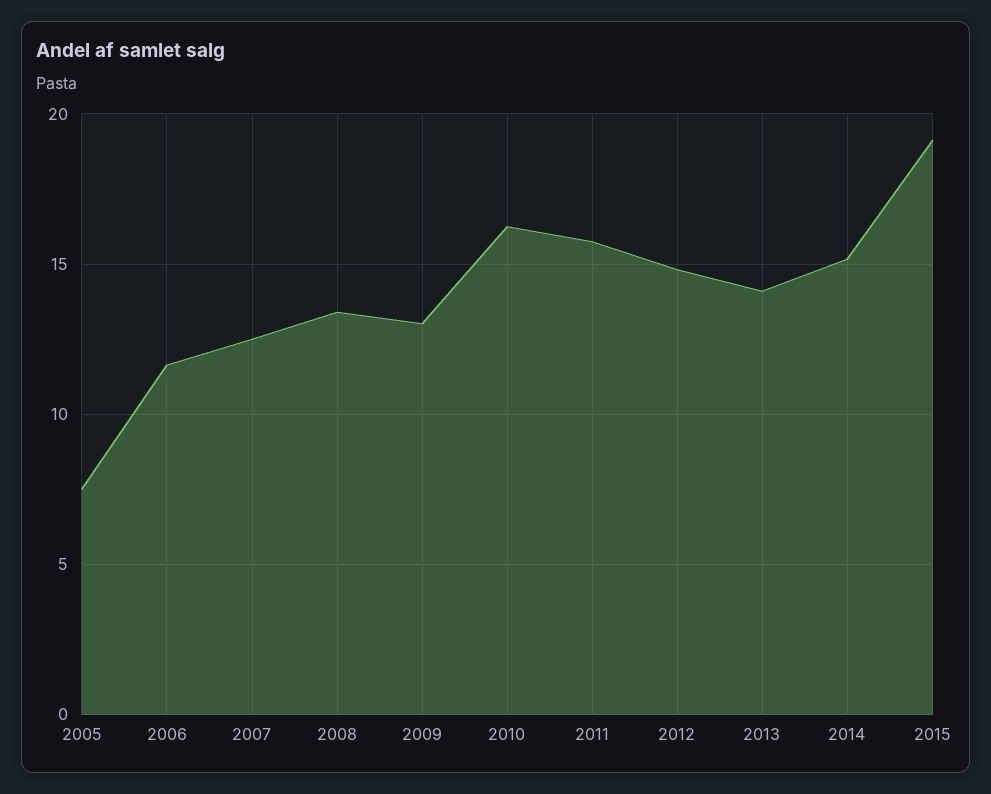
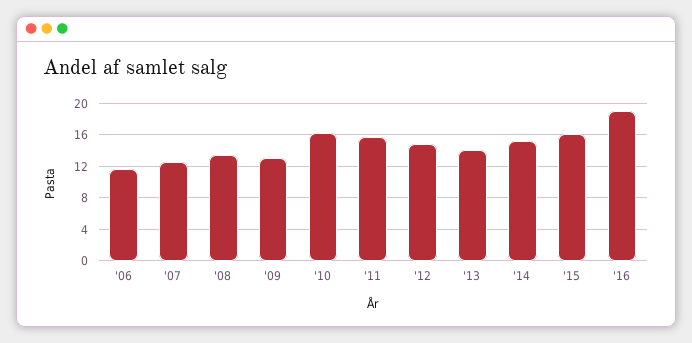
2005: 7.5 -> none
2015: 19 -> 16
'16: none -> 19

